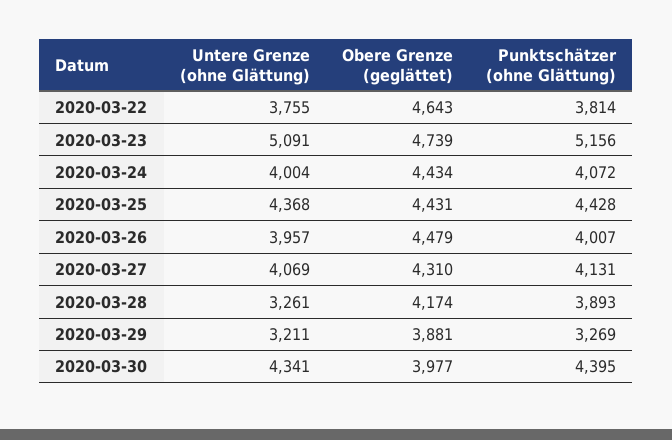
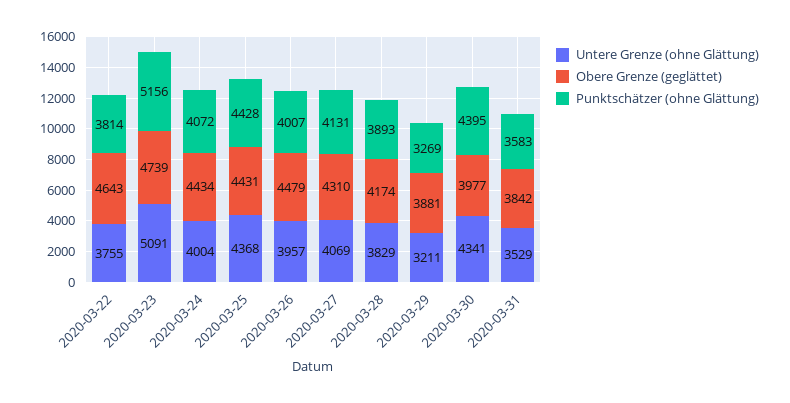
Untere Grenze (ohne Glättung), 2020-03-28: 3261 -> 3829
Untere Grenze (ohne Glättung), 2020-03-31: none -> 3529
Obere Grenze (geglättet), 2020-03-31: none -> 3842
Punktschätzer (ohne Glättung), 2020-03-31: none -> 3583

